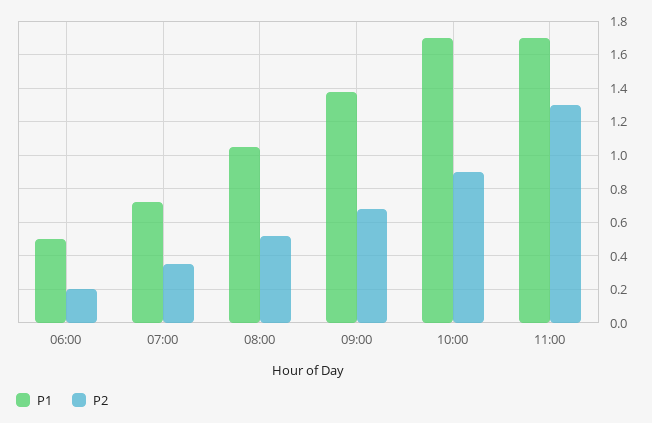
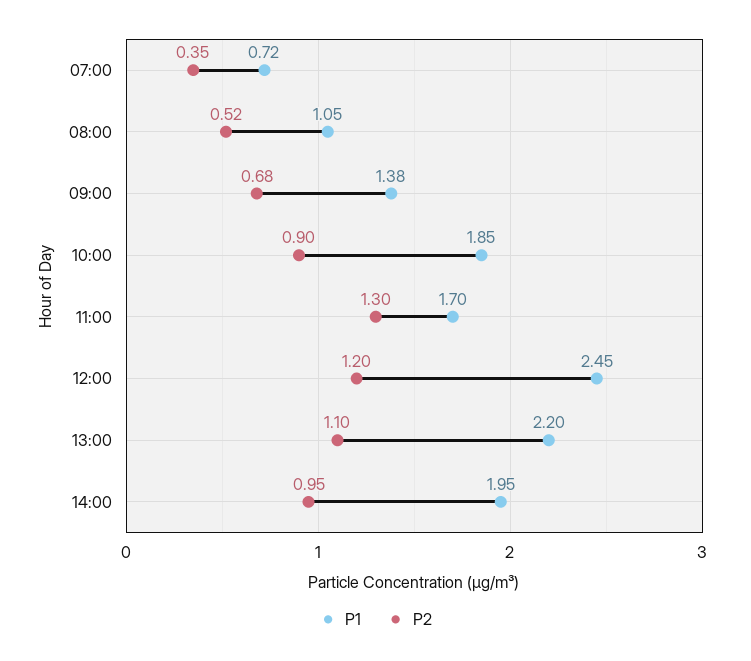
P1, 06:00: 0.5 -> none
P2, 06:00: 0.2 -> none
P1, 10:00: 1.7 -> 1.85
P1, 12:00: none -> 2.45
P2, 12:00: none -> 1.2
P1, 13:00: none -> 2.2
P2, 13:00: none -> 1.1
P1, 14:00: none -> 1.95
P2, 14:00: none -> 0.95

